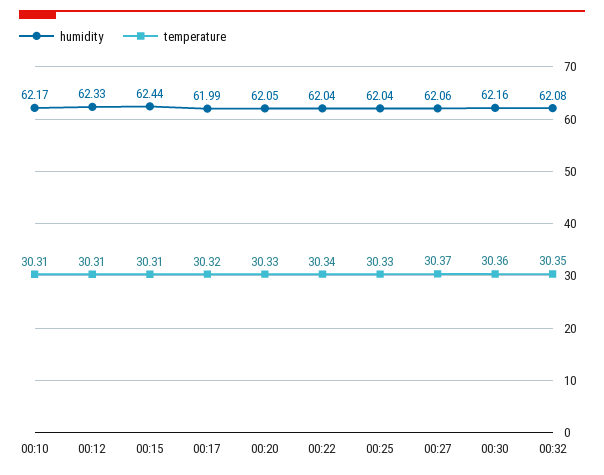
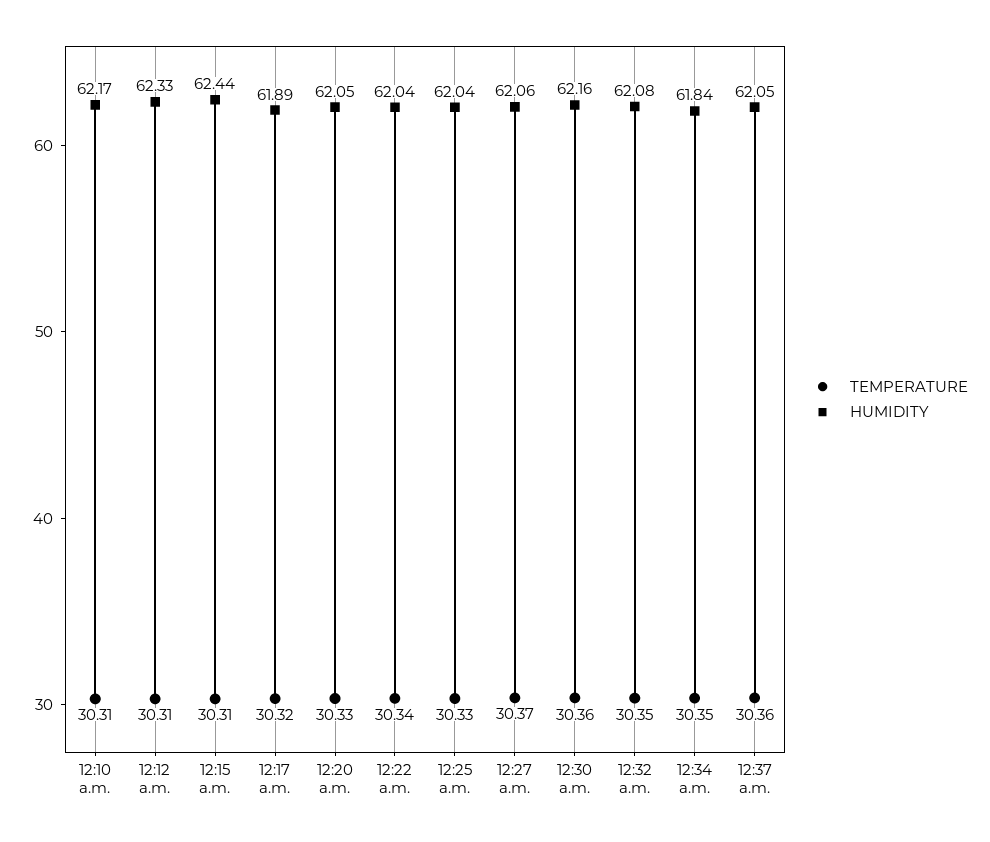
humidity, 00:17: 61.99 -> 61.89
temperature, 12:34 a.m.: none -> 30.35
humidity, 12:34 a.m.: none -> 61.84
temperature, 12:37 a.m.: none -> 30.36
humidity, 12:37 a.m.: none -> 62.05

